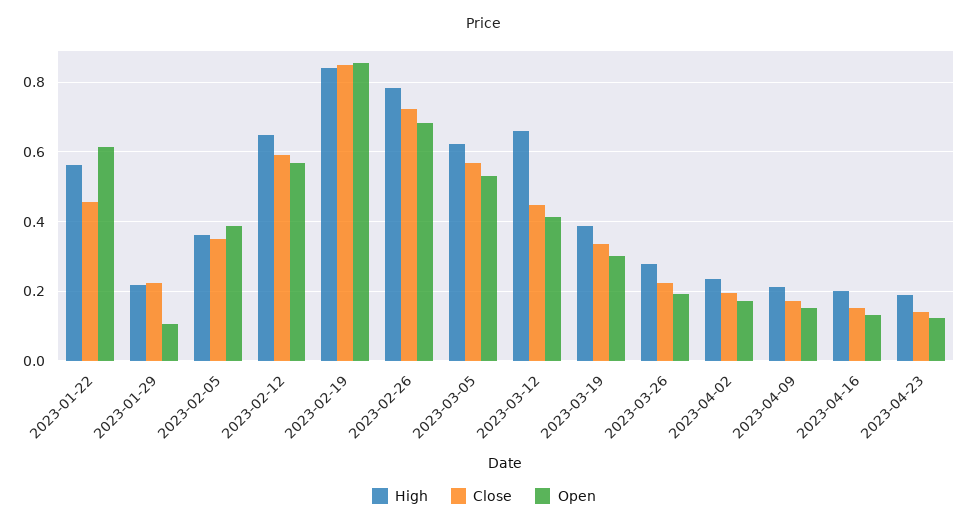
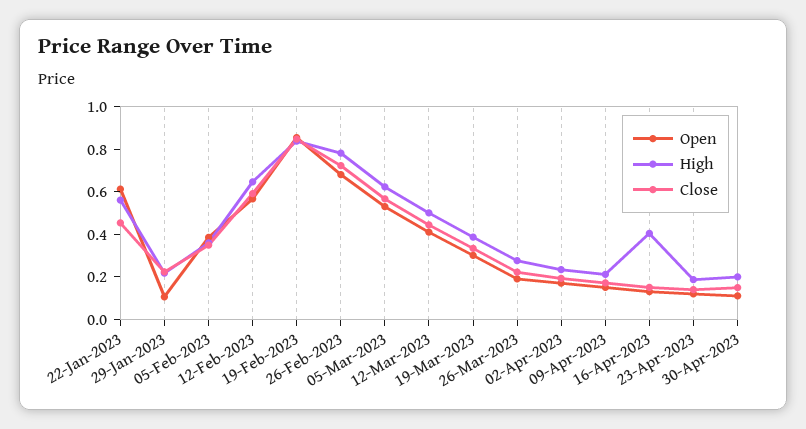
High, 2023-03-12: 0.66 -> 0.5
High, 2023-04-16: 0.2 -> 0.4
Open, 30-Apr-2023: none -> 0.1
High, 30-Apr-2023: none -> 0.2
Close, 30-Apr-2023: none -> 0.15

